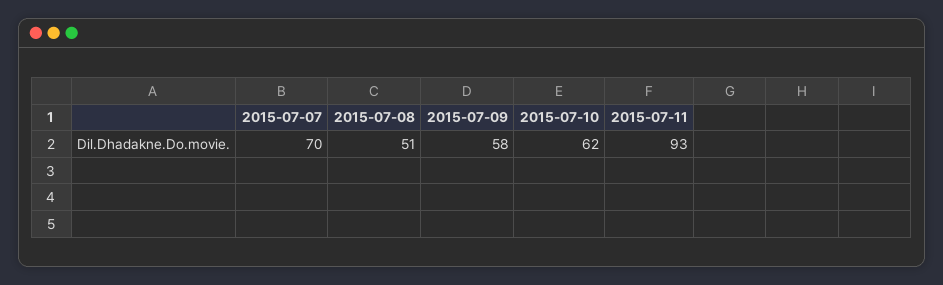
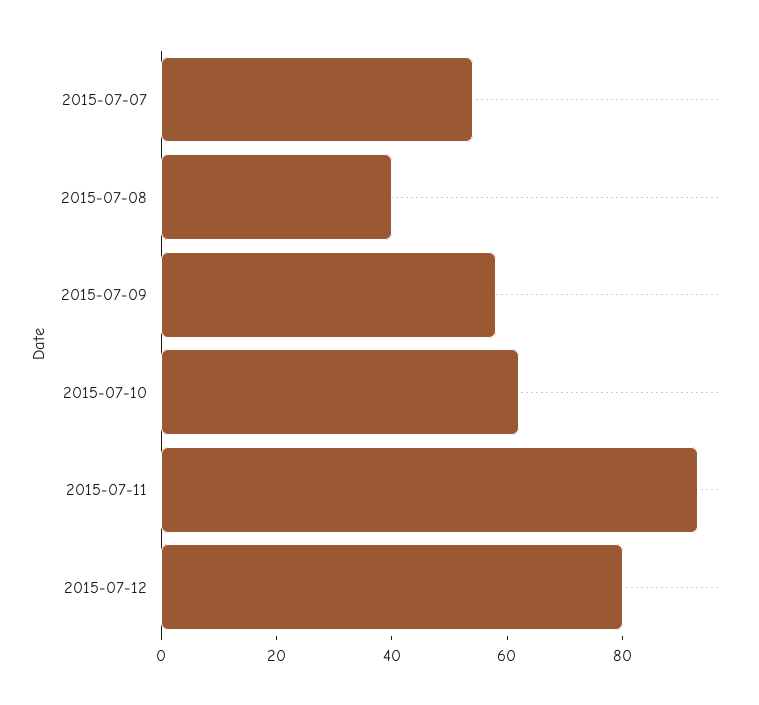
2015-07-07: 70 -> 55
2015-07-08: 51 -> 40
2015-07-12: none -> 80

